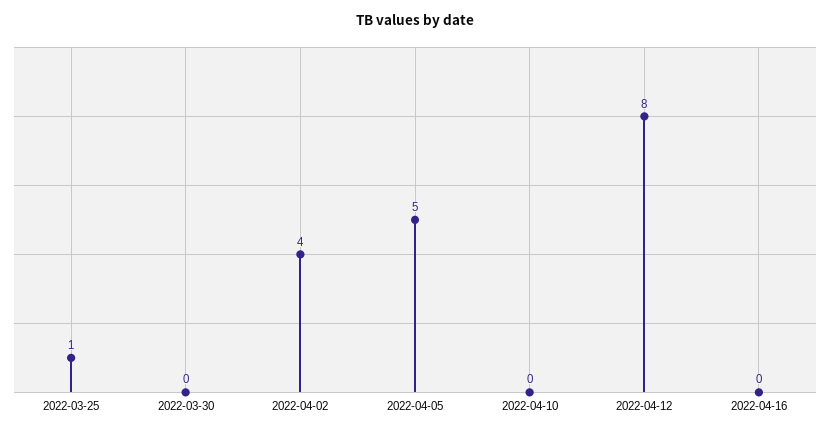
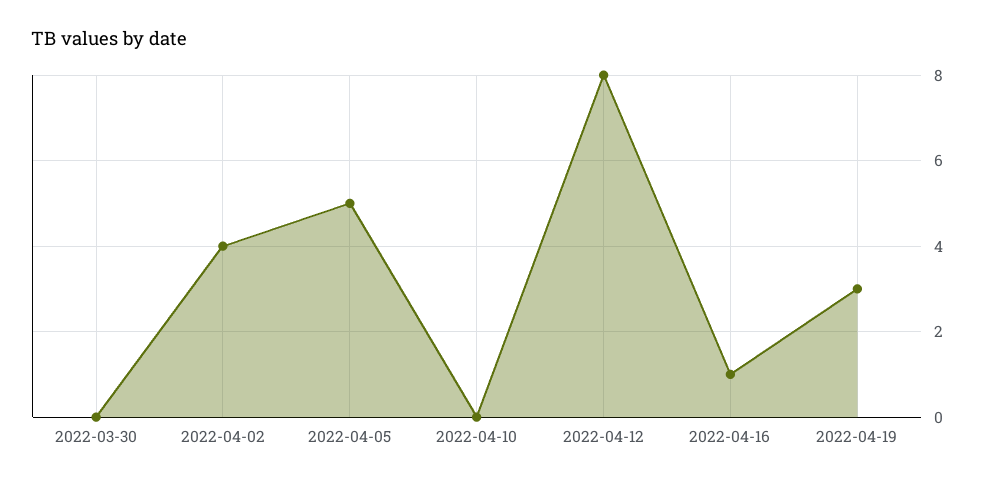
2022-03-25: 1 -> none
2022-04-16: 0 -> 1
2022-04-19: none -> 3

